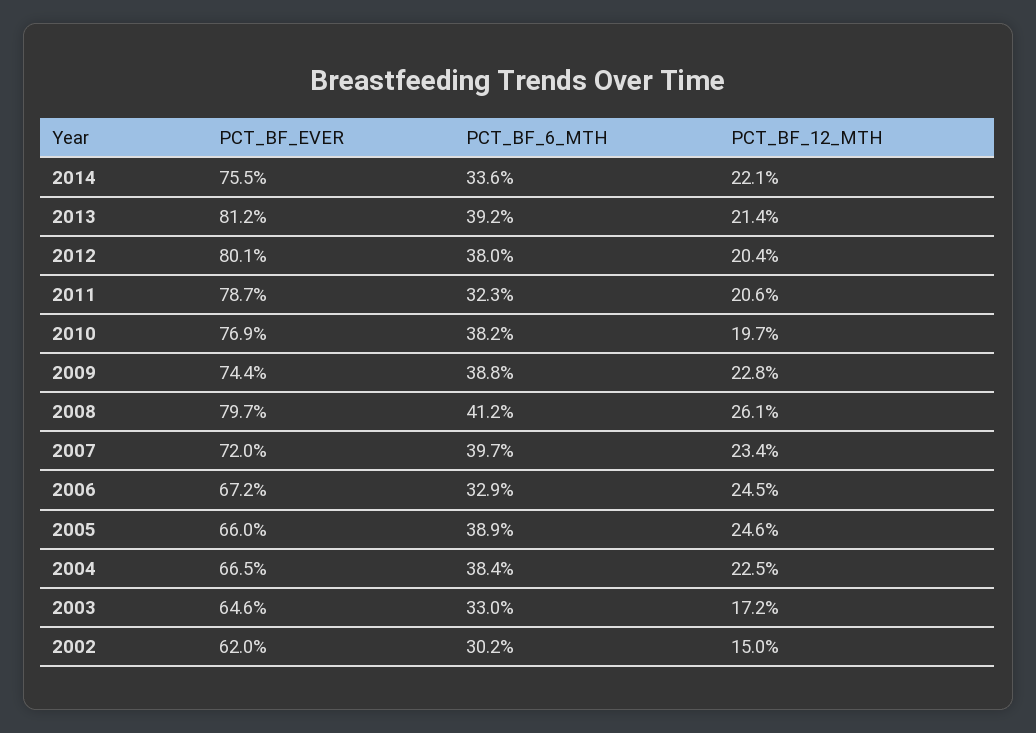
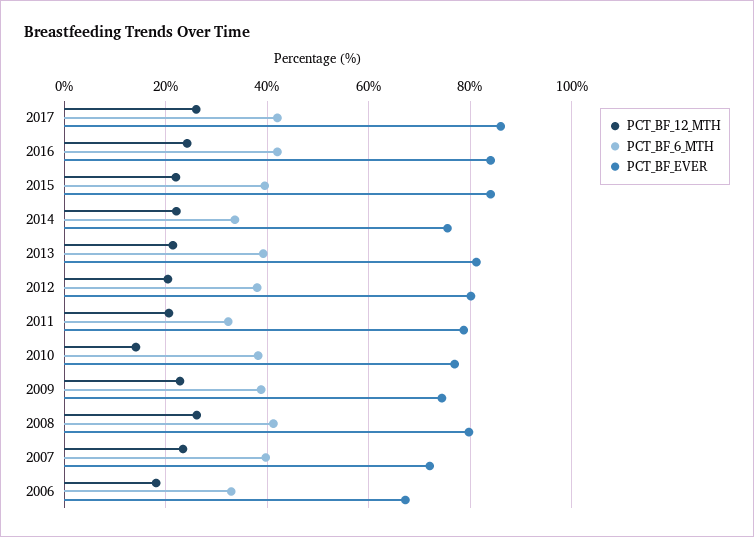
PCT_BF_12_MTH, 2010: 19.7 -> 14
PCT_BF_12_MTH, 2006: 24.5 -> 18
PCT_BF_EVER, 2005: 66 -> none
PCT_BF_6_MTH, 2005: 38.9 -> none
PCT_BF_12_MTH, 2005: 24.6 -> none
PCT_BF_EVER, 2004: 66.5 -> none
PCT_BF_6_MTH, 2004: 38.4 -> none
PCT_BF_12_MTH, 2004: 22.5 -> none
PCT_BF_EVER, 2003: 64.6 -> none
PCT_BF_6_MTH, 2003: 33 -> none
PCT_BF_12_MTH, 2003: 17.2 -> none
PCT_BF_EVER, 2002: 62 -> none
PCT_BF_6_MTH, 2002: 30.2 -> none
PCT_BF_12_MTH, 2002: 15 -> none
PCT_BF_12_MTH, 2017: none -> 26
PCT_BF_6_MTH, 2017: none -> 42
PCT_BF_EVER, 2017: none -> 86
PCT_BF_12_MTH, 2016: none -> 24
PCT_BF_6_MTH, 2016: none -> 42
PCT_BF_EVER, 2016: none -> 84
PCT_BF_12_MTH, 2015: none -> 22
PCT_BF_6_MTH, 2015: none -> 40
PCT_BF_EVER, 2015: none -> 84

